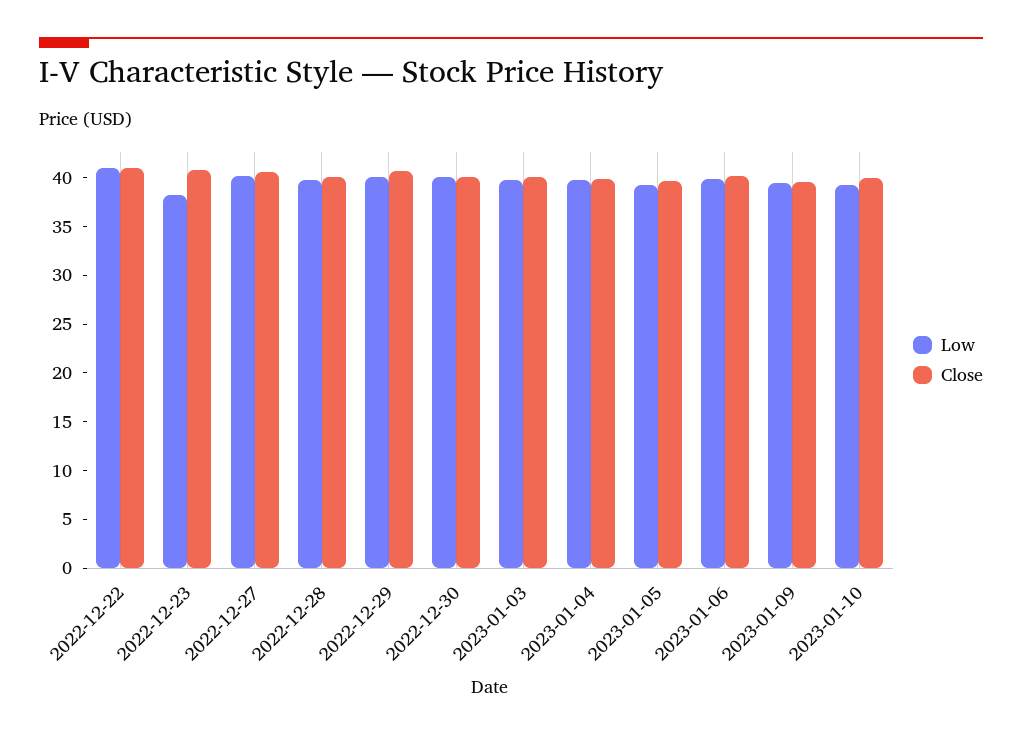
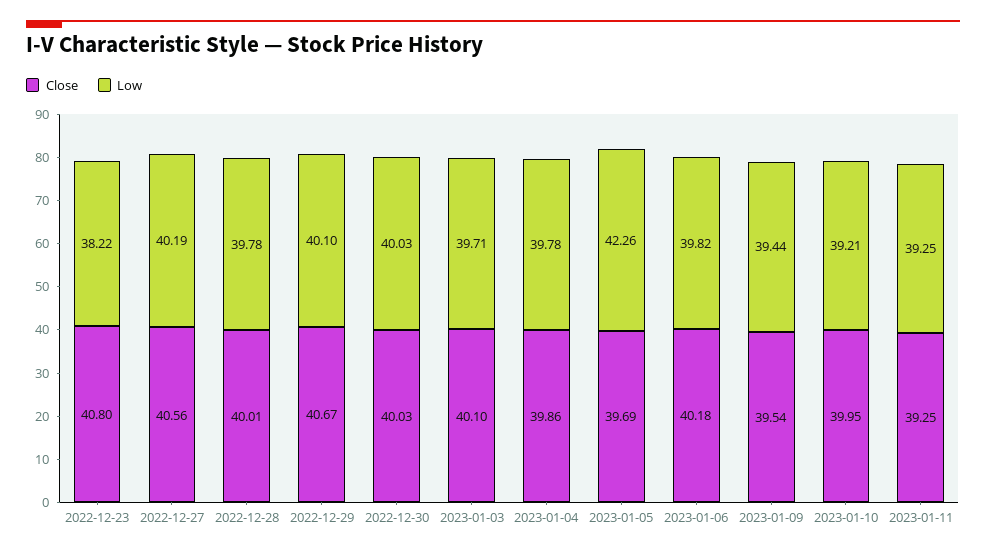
Low, 2022-12-22: 41 -> none
Close, 2022-12-22: 41 -> none
Low, 2023-01-05: 39 -> 42.26
Close, 2023-01-11: none -> 39.25
Low, 2023-01-11: none -> 39.25

